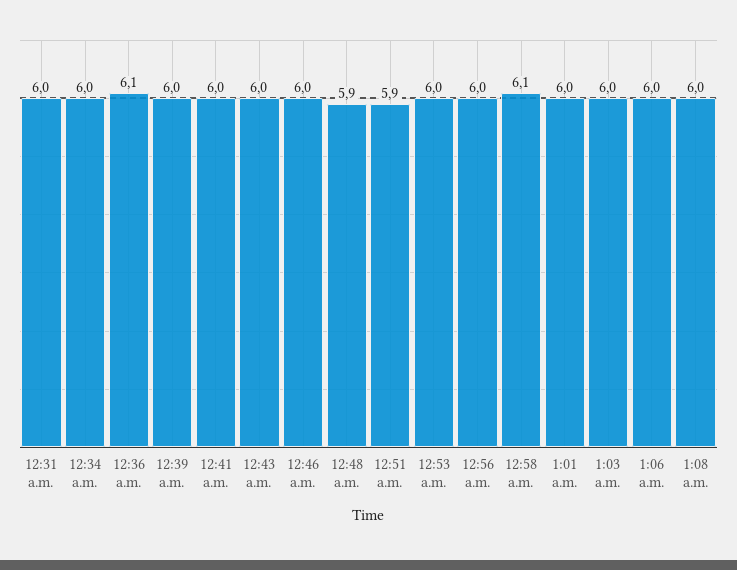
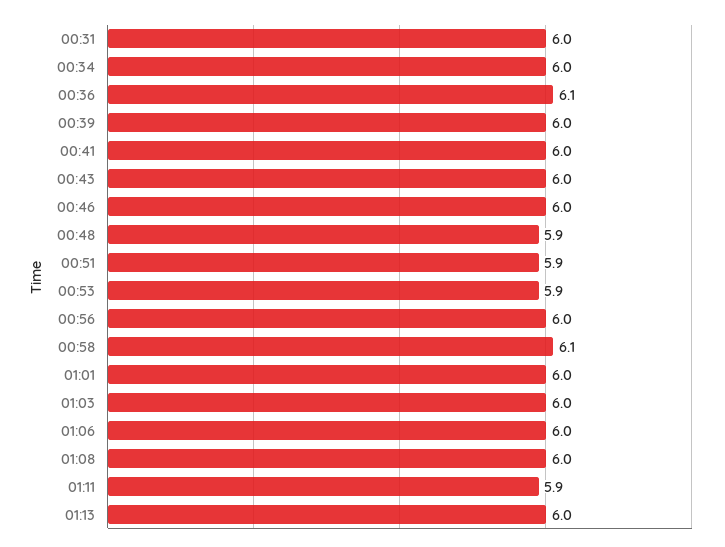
12:53 a.m.: 6 -> 5.9
01:11: none -> 5.9
01:13: none -> 6

